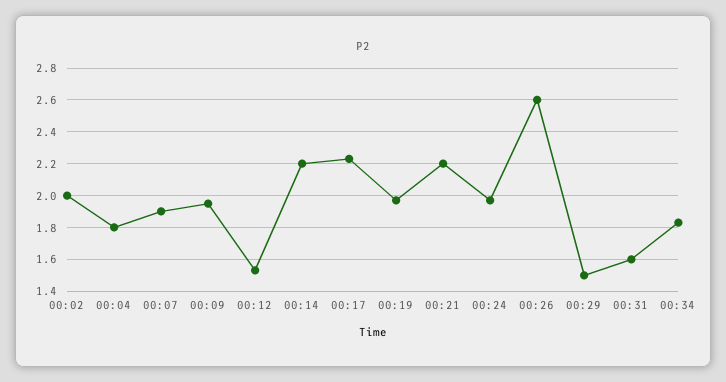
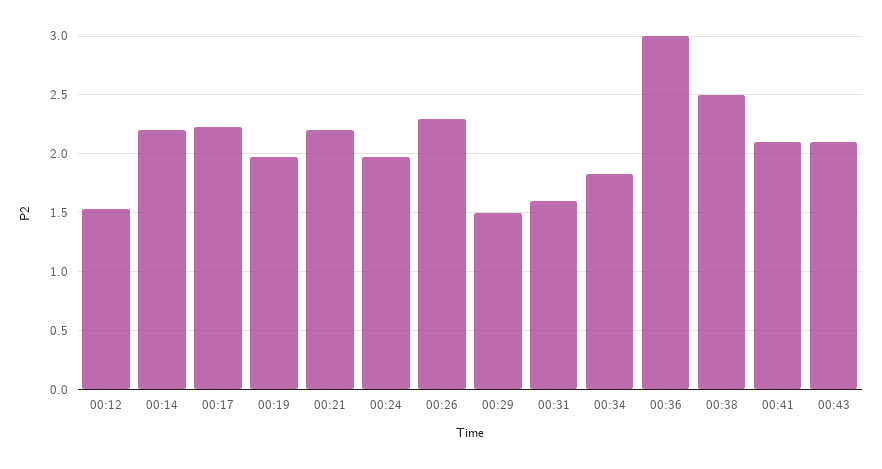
00:02: 2 -> none
00:04: 1.8 -> none
00:07: 1.9 -> none
00:09: 1.95 -> none
00:26: 2.6 -> 2.3
00:36: none -> 3
00:38: none -> 2.5
00:41: none -> 2.1
00:43: none -> 2.1

